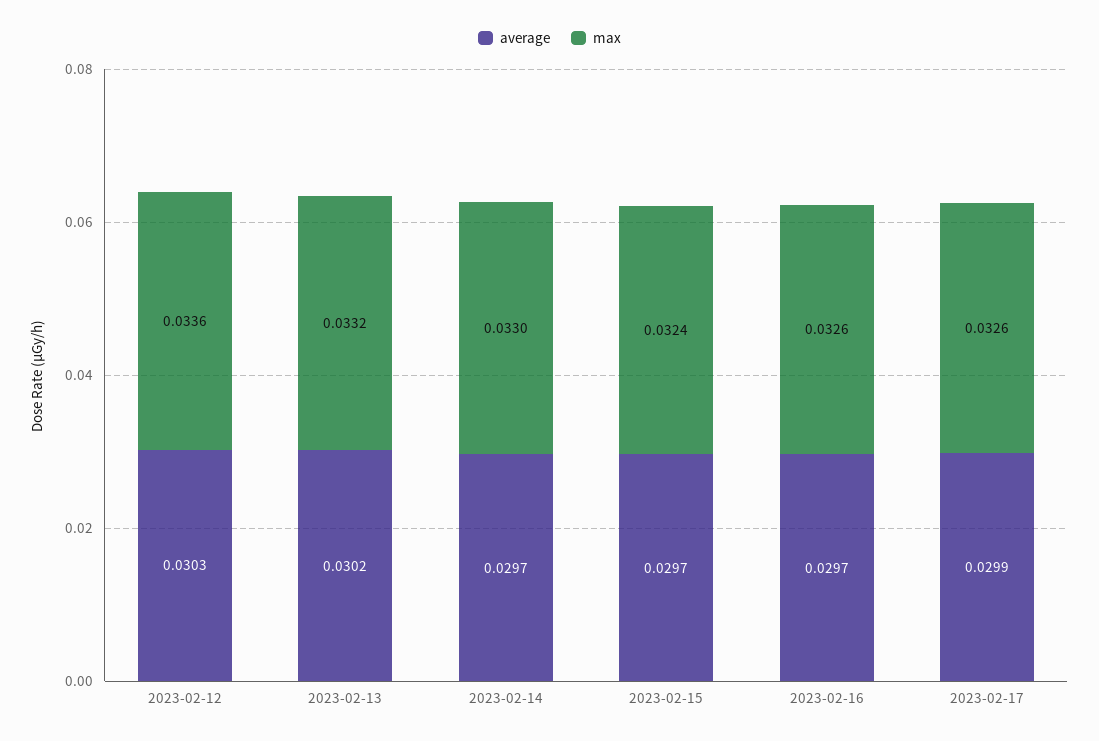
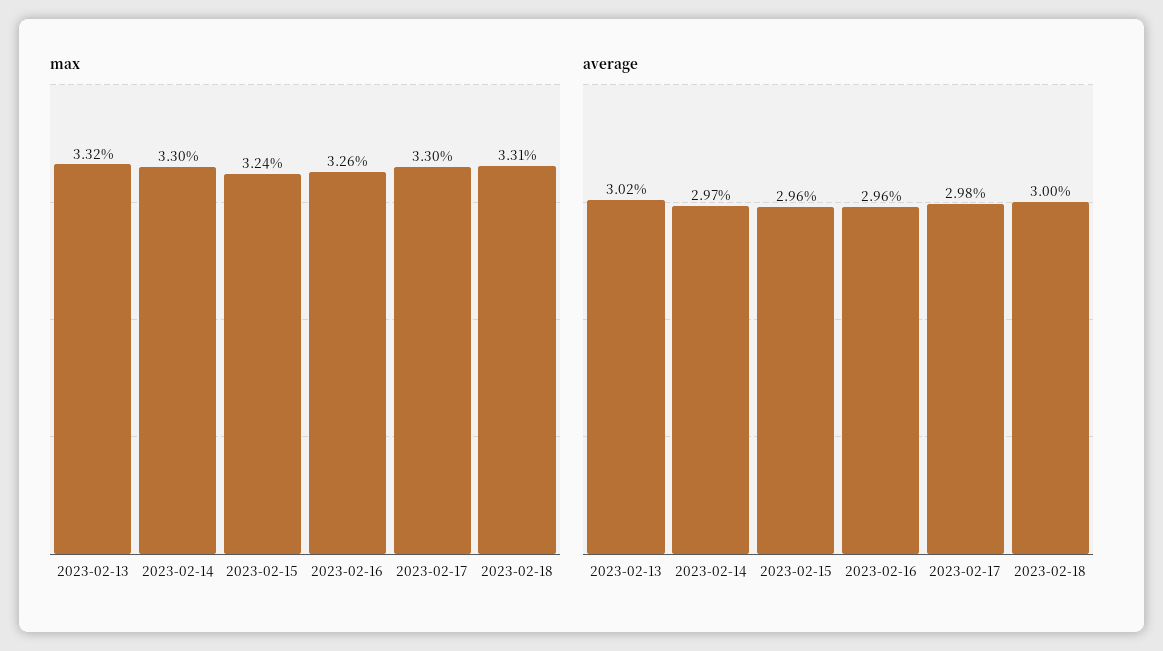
average, 2023-02-12: 0.0303 -> none
max, 2023-02-12: 0.0336 -> none
average, 2023-02-15: 0.0297 -> 0.0296
average, 2023-02-16: 0.0297 -> 0.0296
average, 2023-02-17: 0.0299 -> 0.0298
max, 2023-02-17: 0.0326 -> 0.033
max, 2023-02-18: none -> 0.0331
average, 2023-02-18: none -> 0.03

